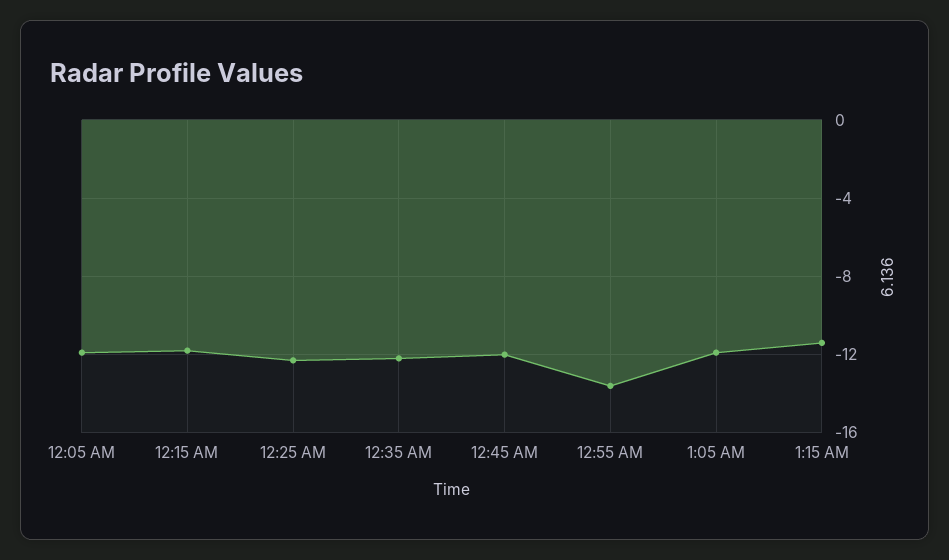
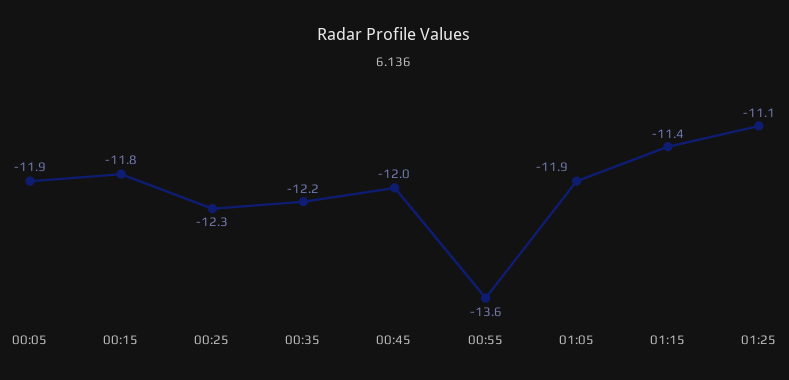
01:25: none -> -11.1

